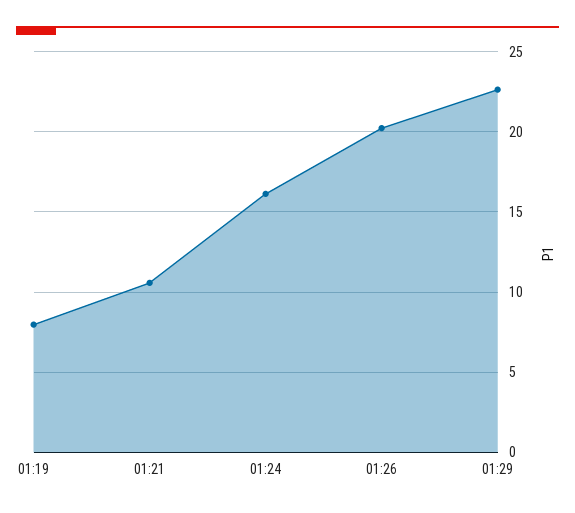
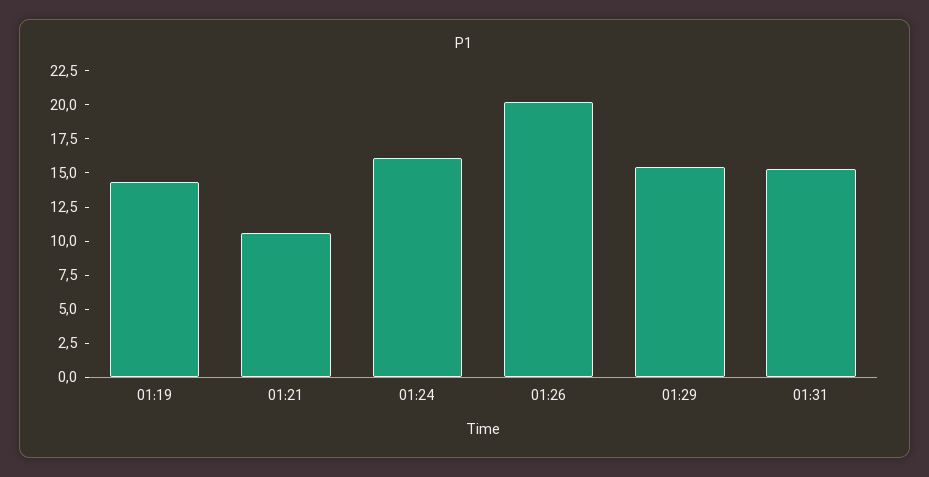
01:19: 8 -> 15
01:29: 22.5 -> 15
01:31: none -> 15

